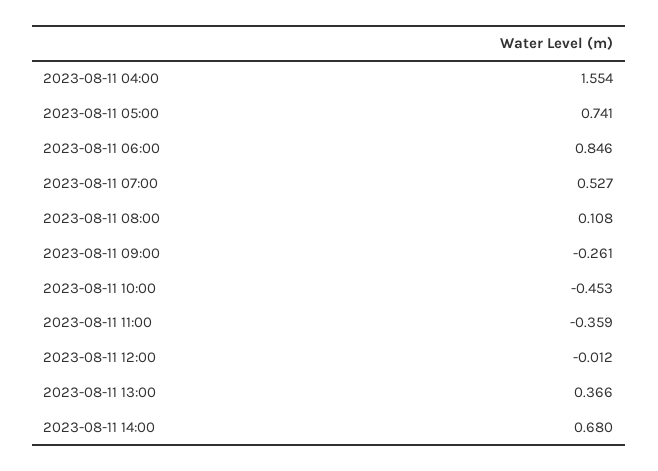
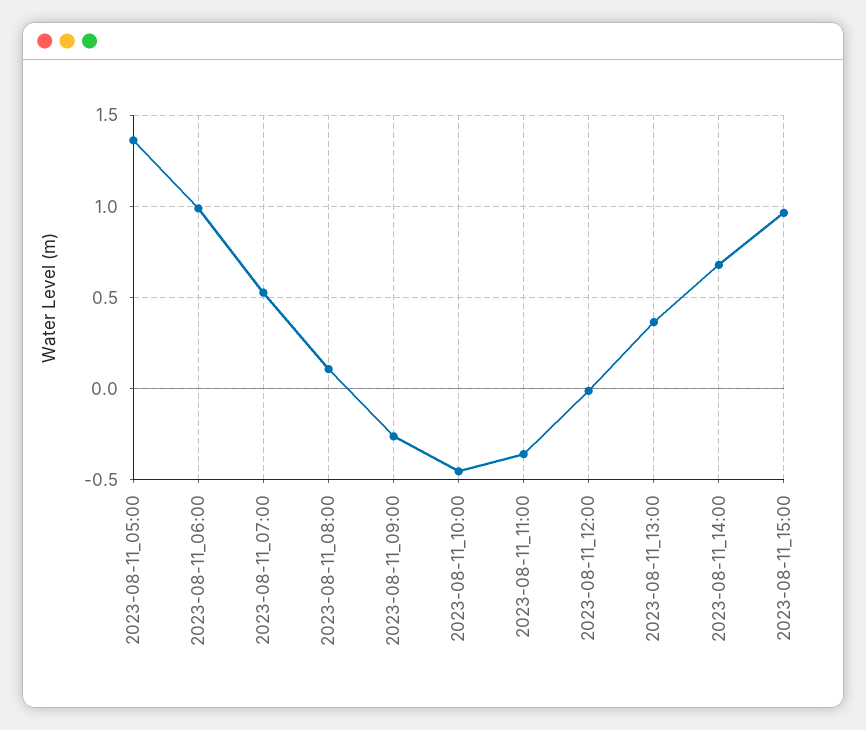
2023-08-11 04:00: 1.554 -> none
2023-08-11 05:00: 0.741 -> 1.35
2023-08-11 06:00: 0.846 -> 1
2023-08-11_15:00: none -> 0.95

